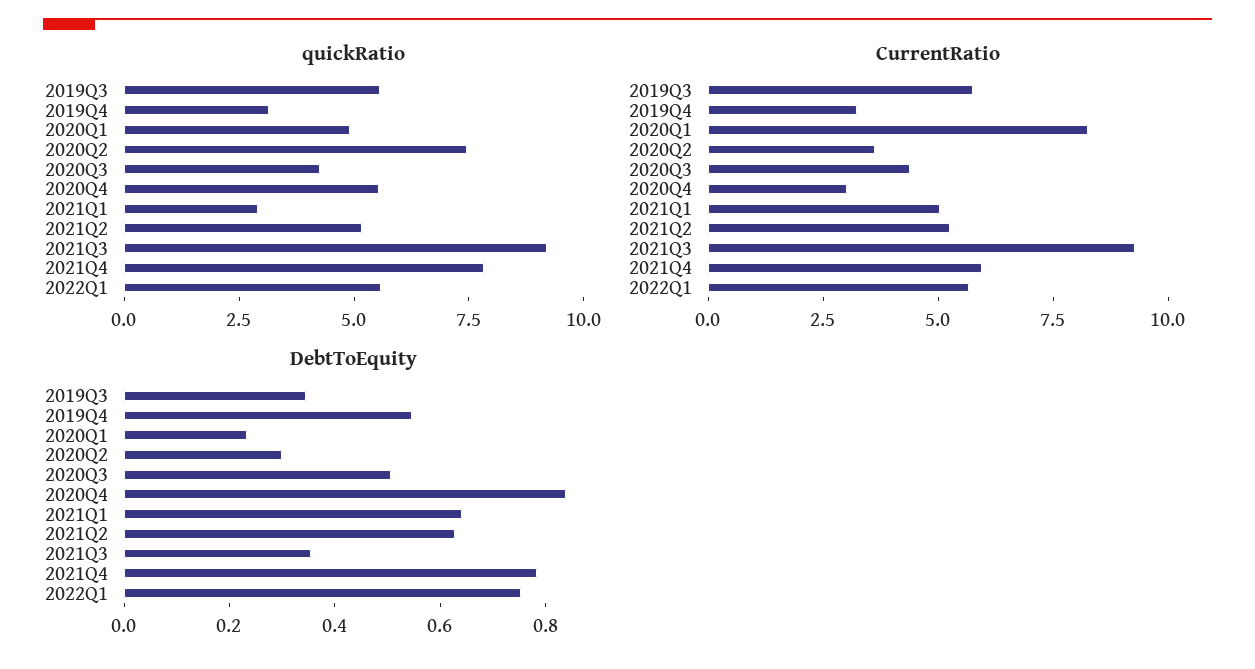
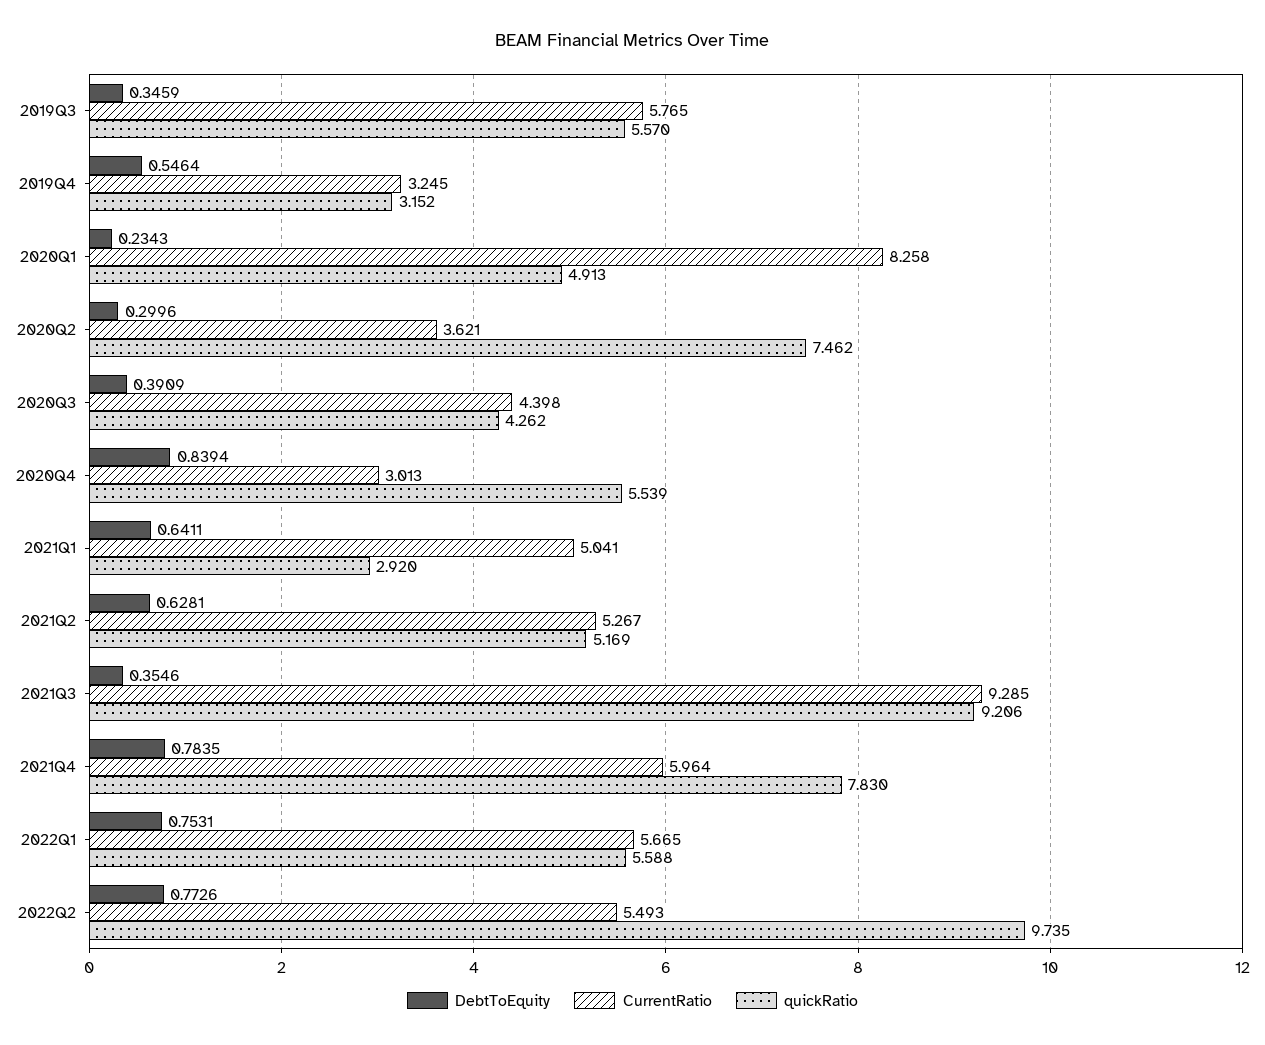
DebtToEquity, 2020Q3: 0.5 -> 0.3909
DebtToEquity, 2022Q2: none -> 0.7726
CurrentRatio, 2022Q2: none -> 5.493
quickRatio, 2022Q2: none -> 9.735

